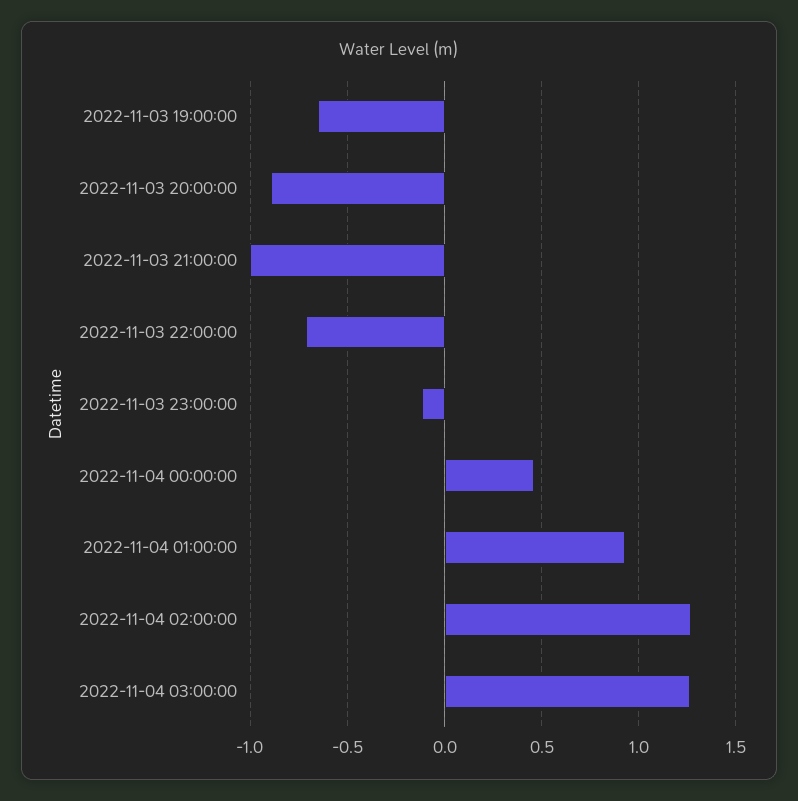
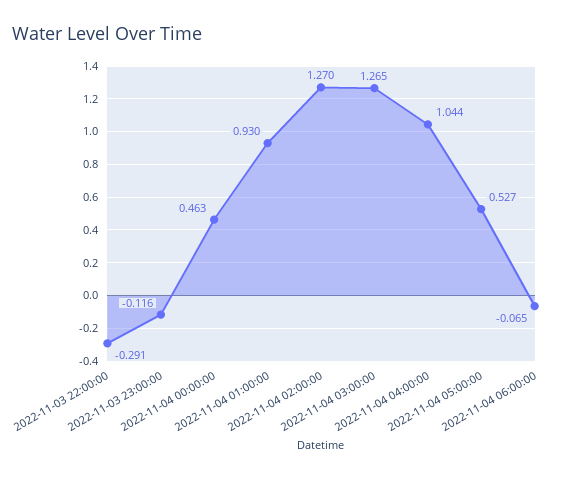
2022-11-03 19:00:00: -0.65 -> none
2022-11-03 20:00:00: -0.9 -> none
2022-11-03 21:00:00: -1 -> none
2022-11-03 22:00:00: -0.7 -> -0.291
2022-11-04 04:00:00: none -> 1.044
2022-11-04 05:00:00: none -> 0.527
2022-11-04 06:00:00: none -> -0.065

